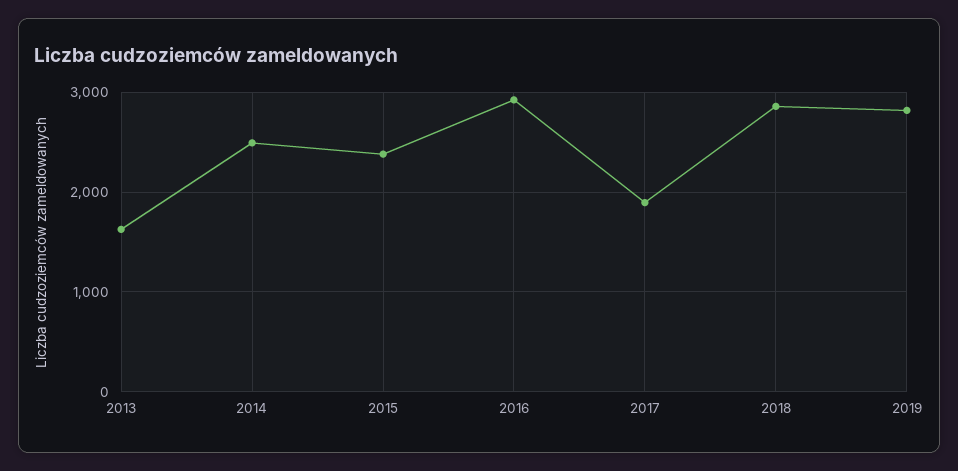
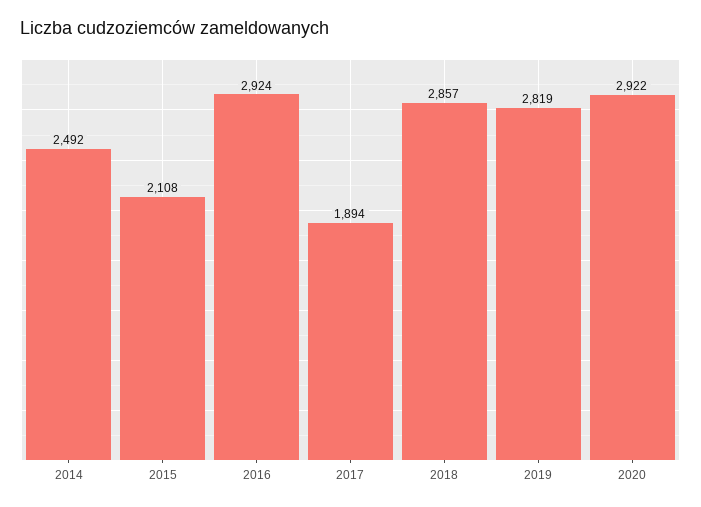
2013: 1600 -> none
2015: 2400 -> 2108
2020: none -> 2922

